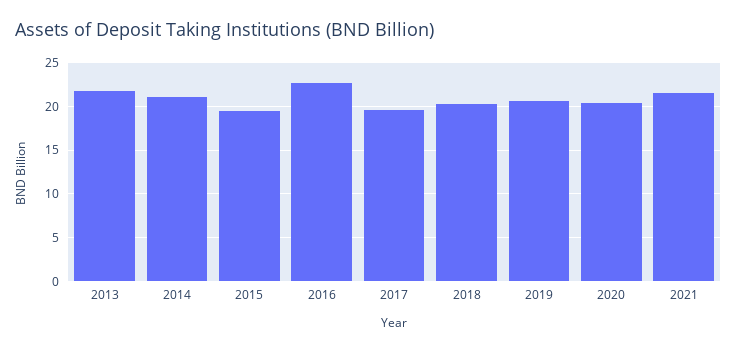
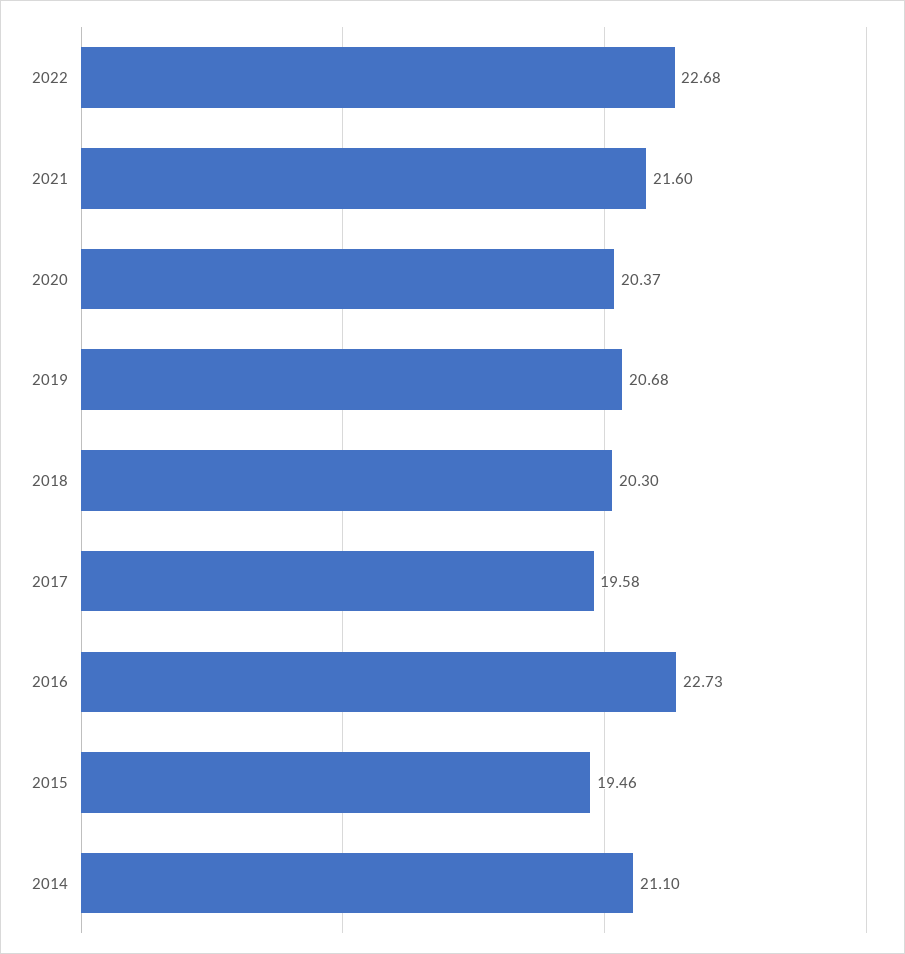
2013: 22 -> none
2022: none -> 22.68

